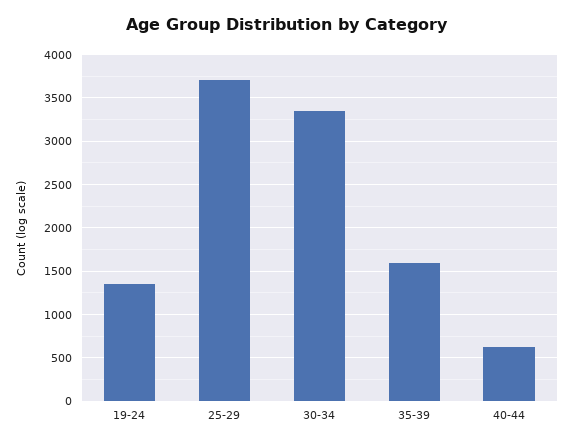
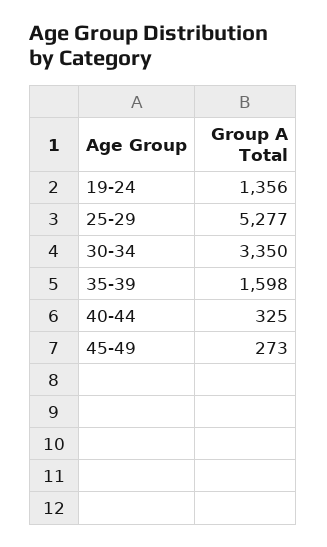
25-29: 3700 -> 5277
40-44: 600 -> 325
45-49: none -> 273

